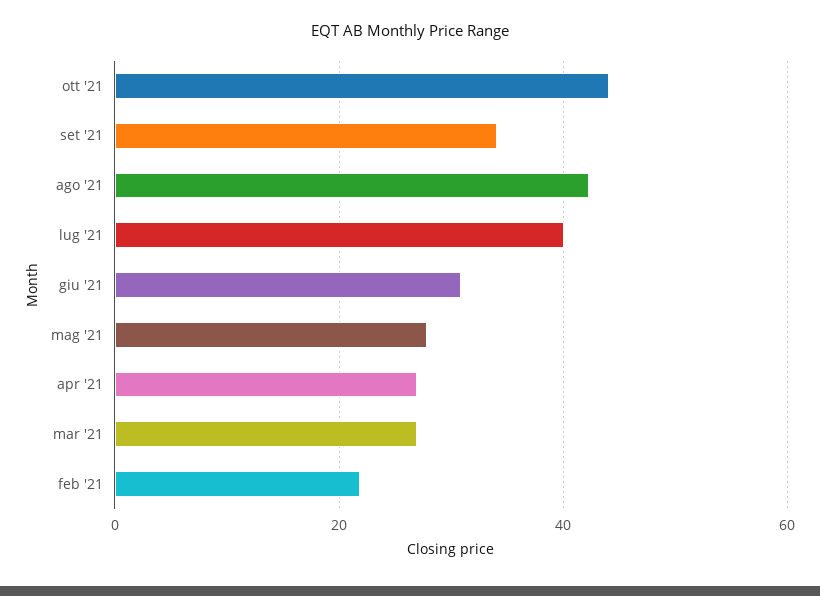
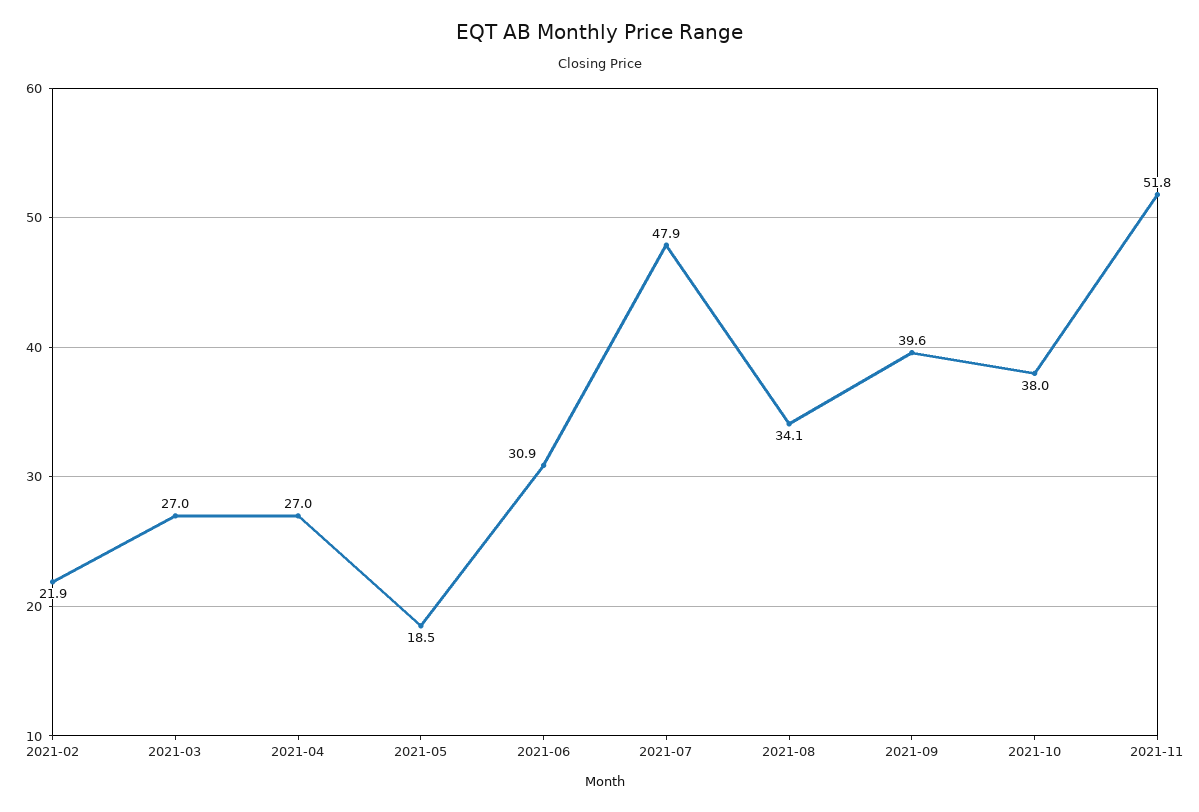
ott '21: 44 -> 38
set '21: 34 -> 39.6
ago '21: 42 -> 34.1
lug '21: 40 -> 47.9
mag '21: 28 -> 18.5
2021-11: none -> 51.8

